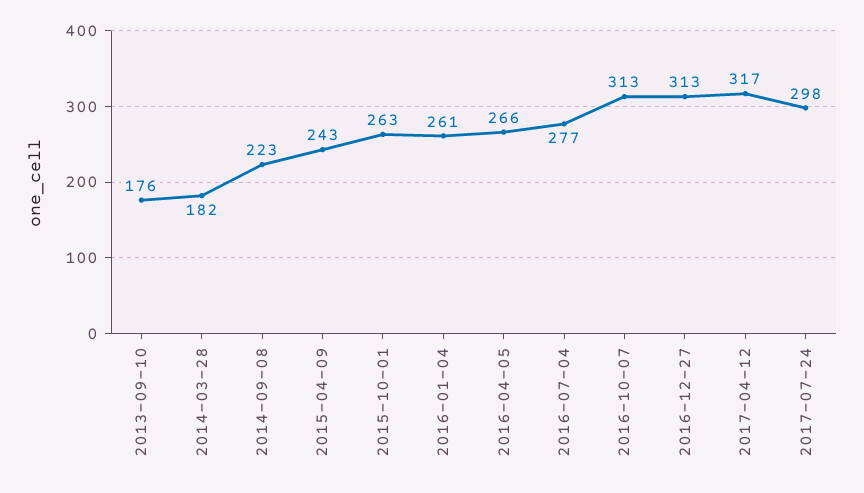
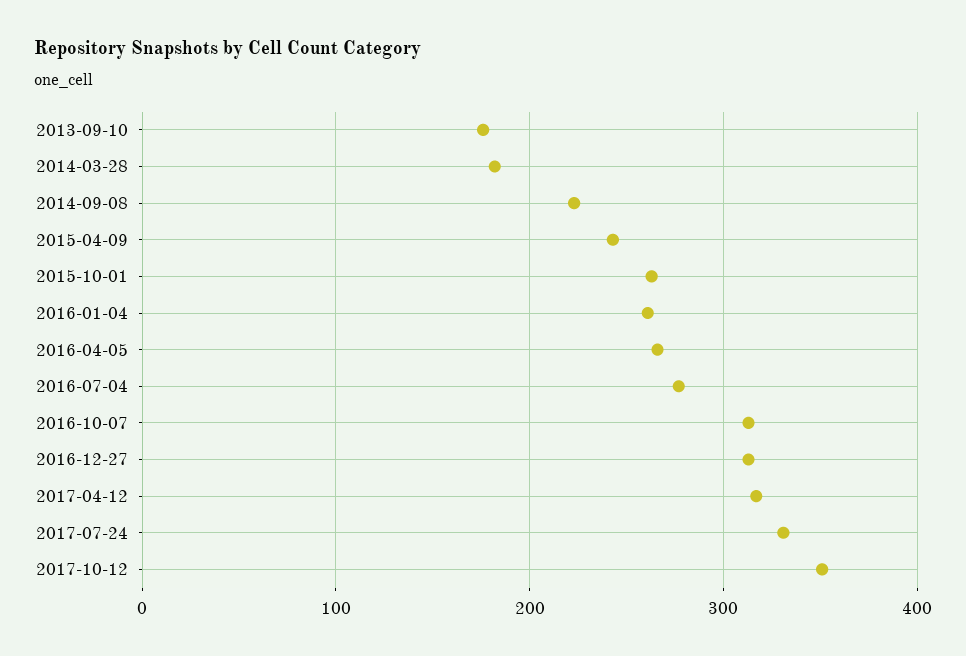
2017-07-24: 298 -> 330
2017-10-12: none -> 350

